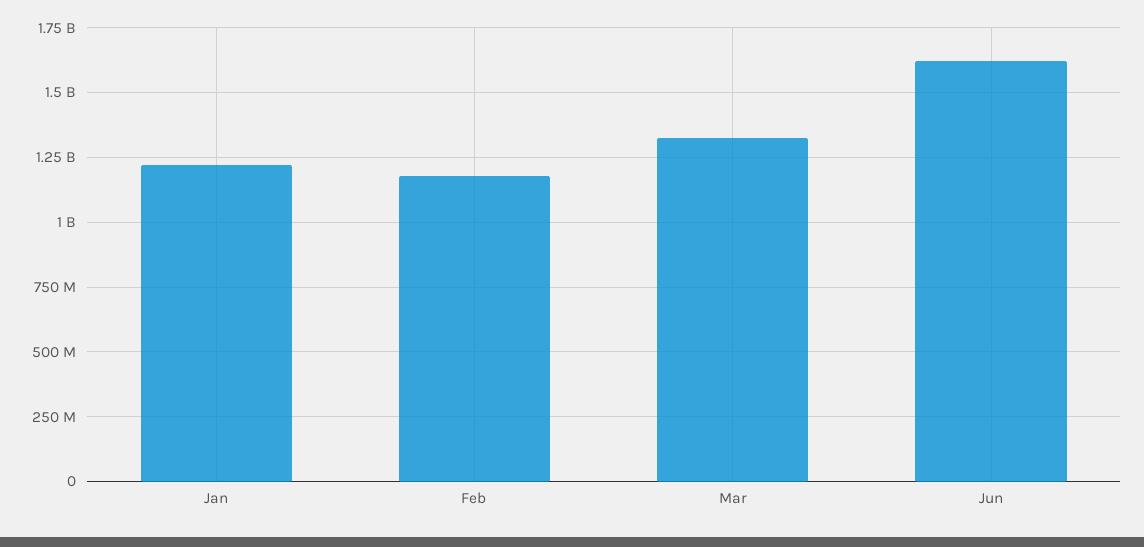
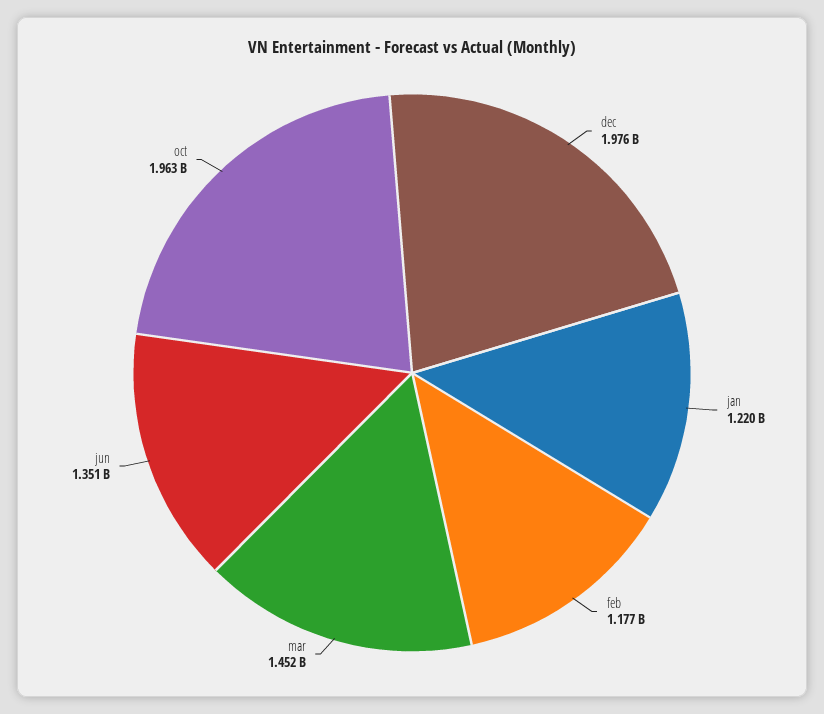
Mar: 1325000000 -> 1452000000
Jun: 1625000000 -> 1351000000
dec: none -> 1976000000
oct: none -> 1963000000

